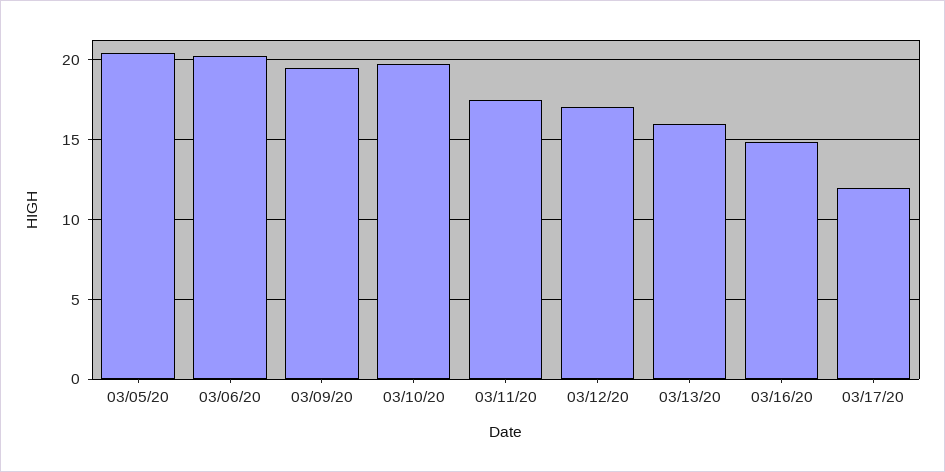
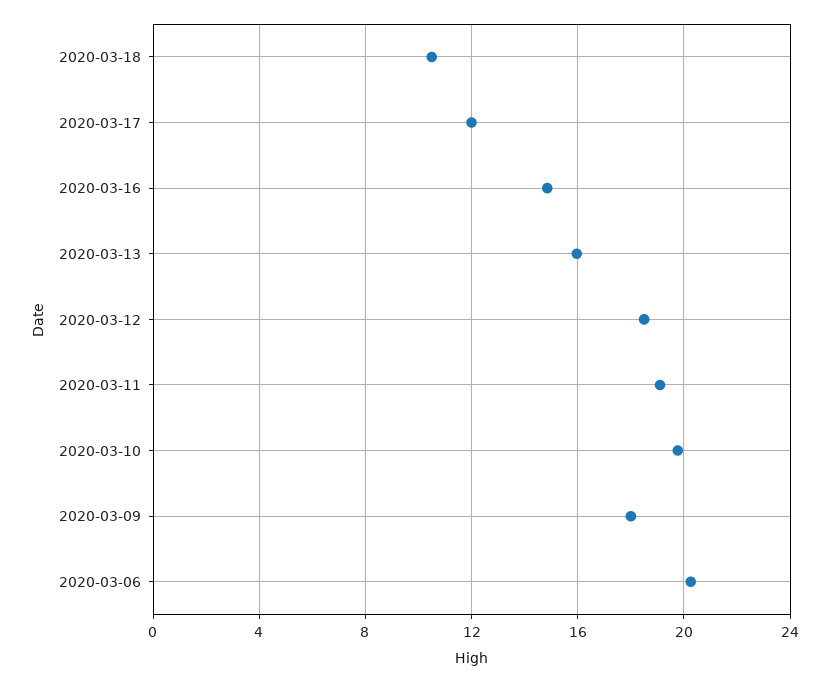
03/05/20: 20.5 -> none
03/09/20: 19.5 -> 18
03/11/20: 17.5 -> 19
03/12/20: 17 -> 18.5
2020-03-18: none -> 10.5

